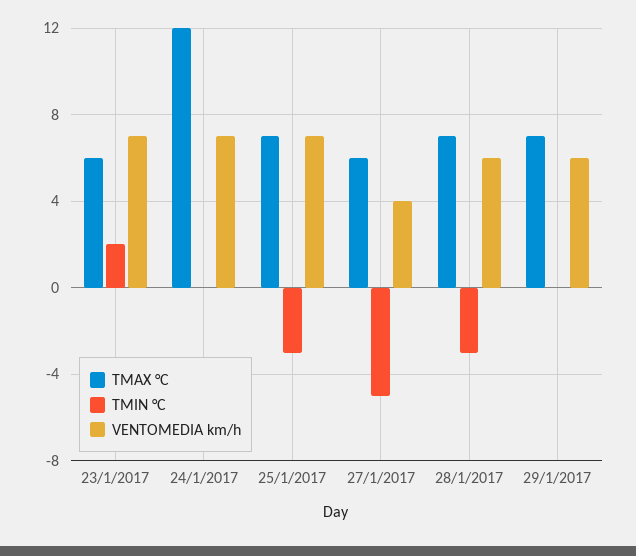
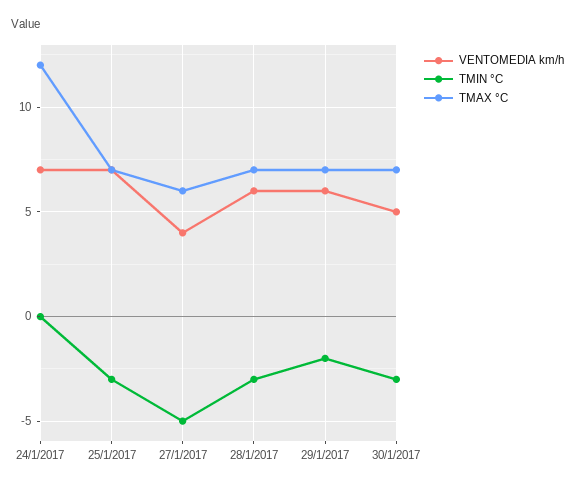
TMAX °C, 23/1/2017: 6 -> none
TMIN °C, 23/1/2017: 2 -> none
VENTOMEDIA km/h, 23/1/2017: 7 -> none
TMIN °C, 29/1/2017: 0 -> -2
VENTOMEDIA km/h, 30/1/2017: none -> 5
TMIN °C, 30/1/2017: none -> -3
TMAX °C, 30/1/2017: none -> 7

